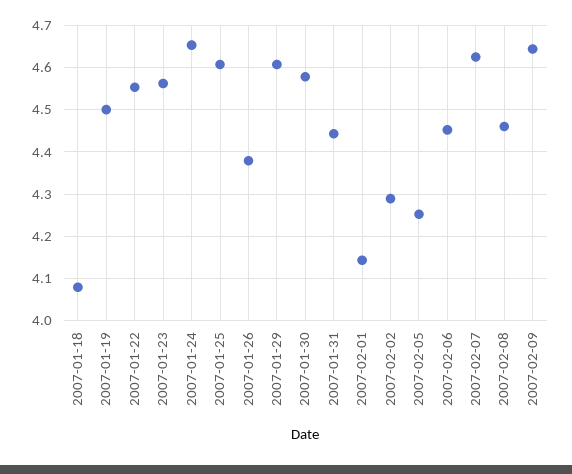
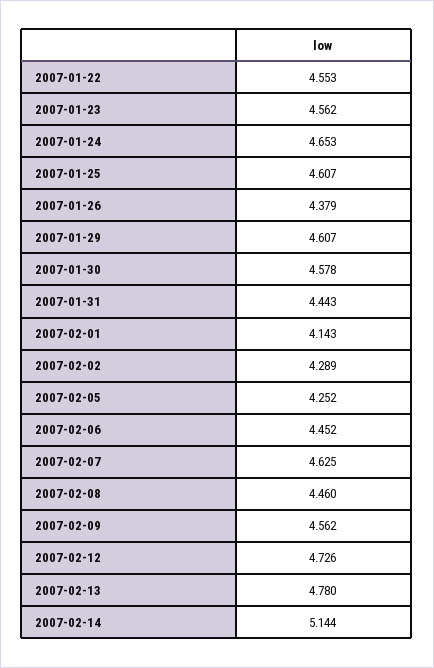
2007-01-18: 4.08 -> none
2007-01-19: 4.5 -> none
2007-02-09: 4.64 -> 4.562
2007-02-12: none -> 4.726
2007-02-13: none -> 4.78
2007-02-14: none -> 5.144

